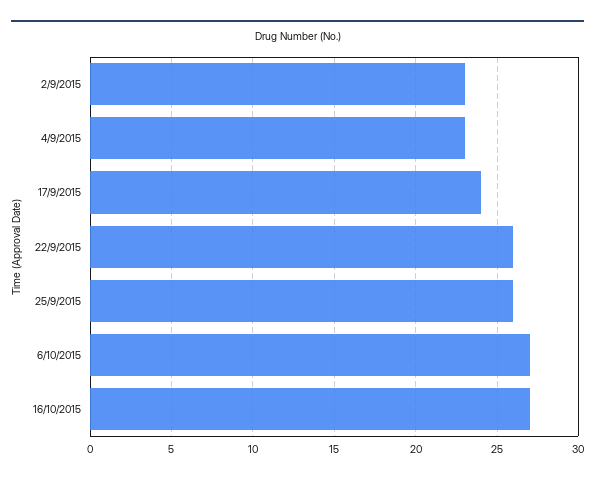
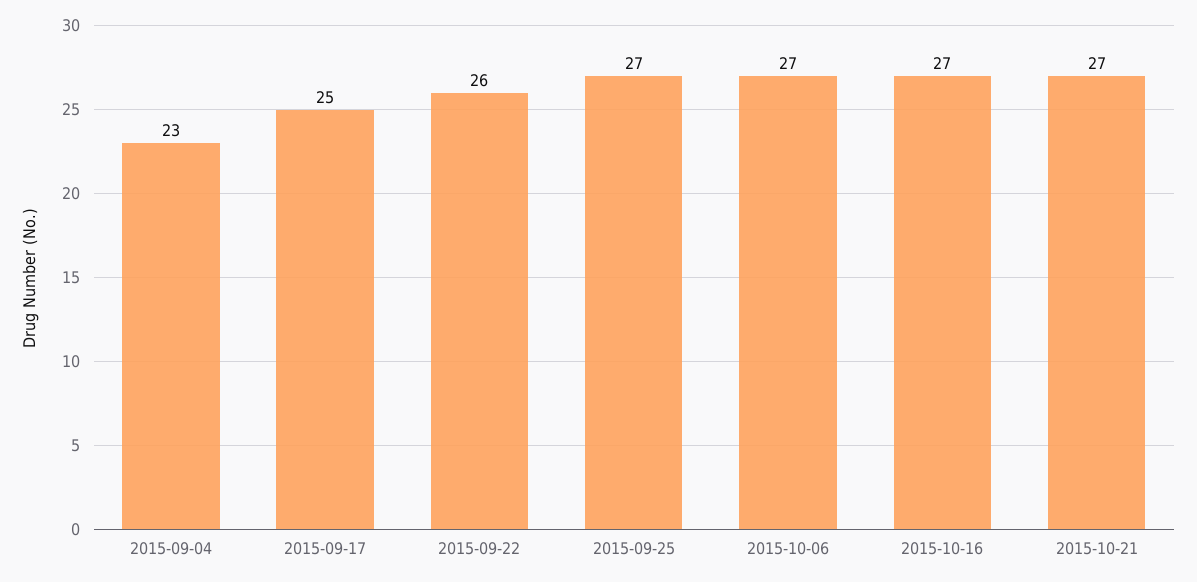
2/9/2015: 23 -> none
17/9/2015: 24 -> 25
25/9/2015: 26 -> 27
2015-10-21: none -> 27

